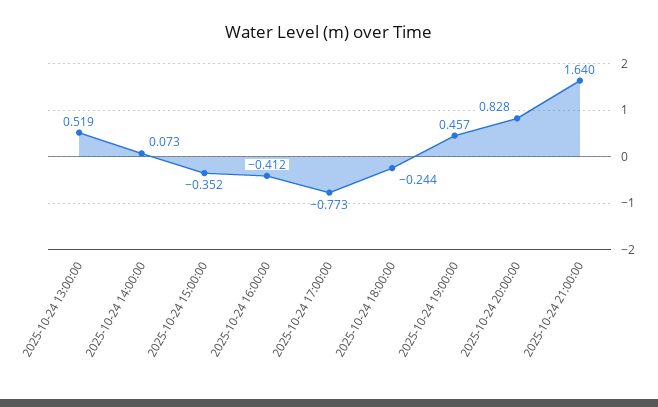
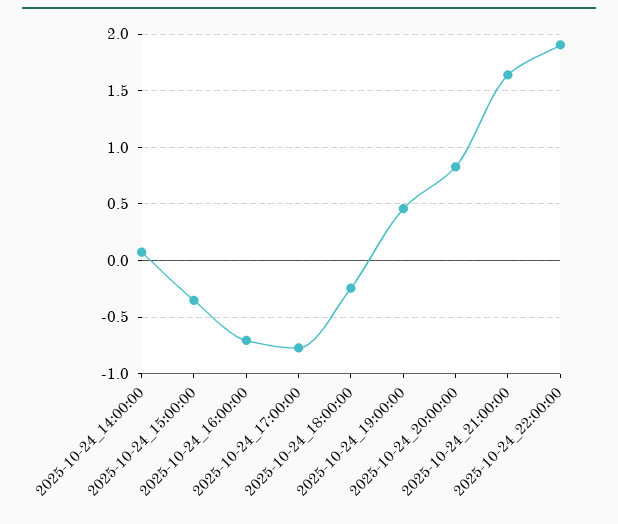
2025-10-24 13:00:00: 0.519 -> none
2025-10-24 16:00:00: -0.412 -> -0.7
2025-10-24_22:00:00: none -> 1.9

